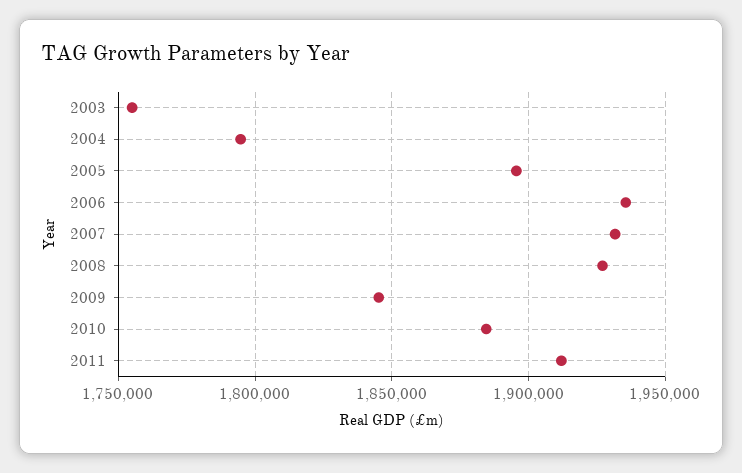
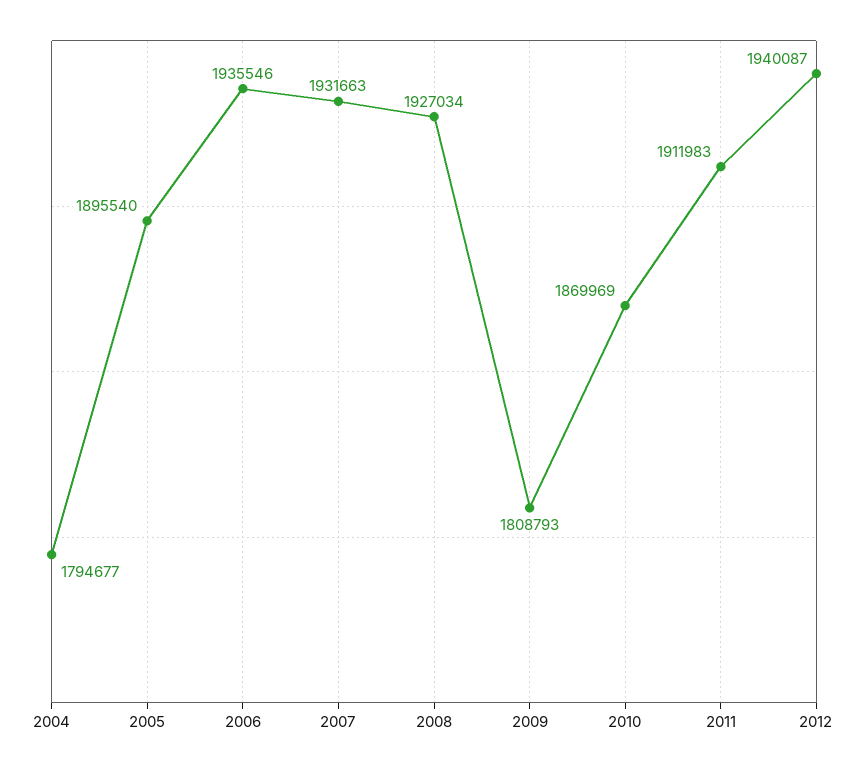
2003: 1755000 -> none
2009: 1845000 -> 1808793
2010: 1885000 -> 1869969
2012: none -> 1940087

